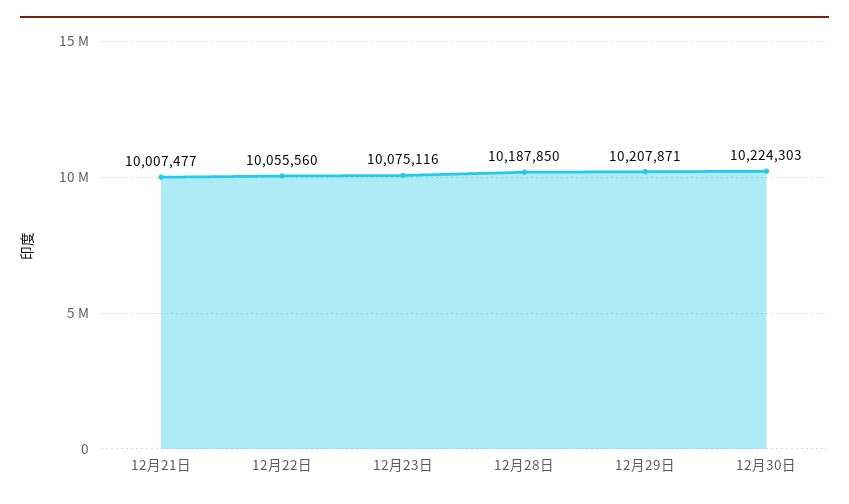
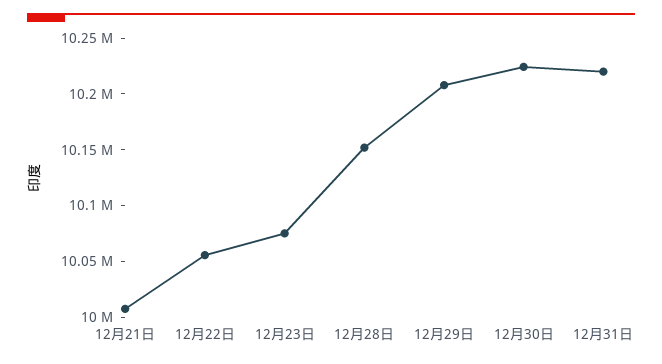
12月28日: 10187850 -> 10150000
12月31日: none -> 10220000

